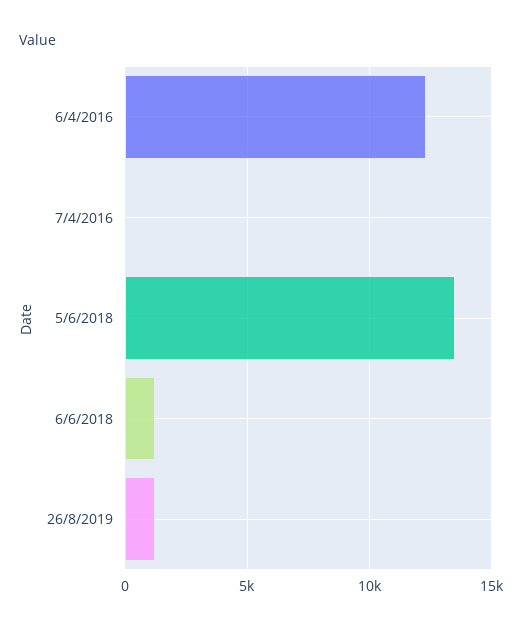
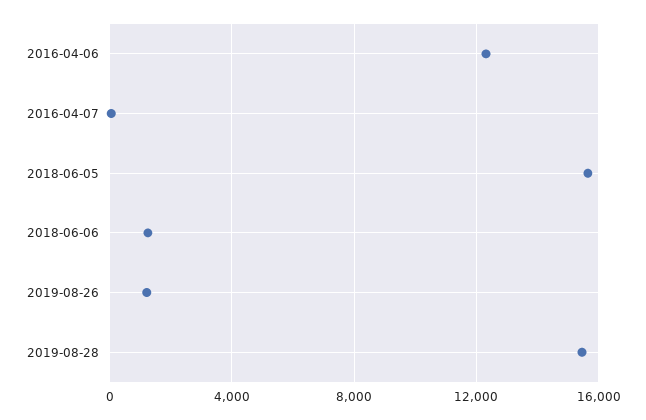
5/6/2018: 13500 -> 15500
2019-08-28: none -> 15500

